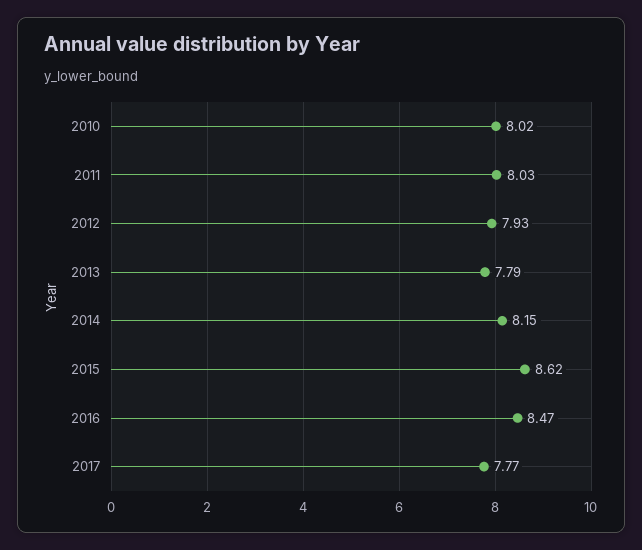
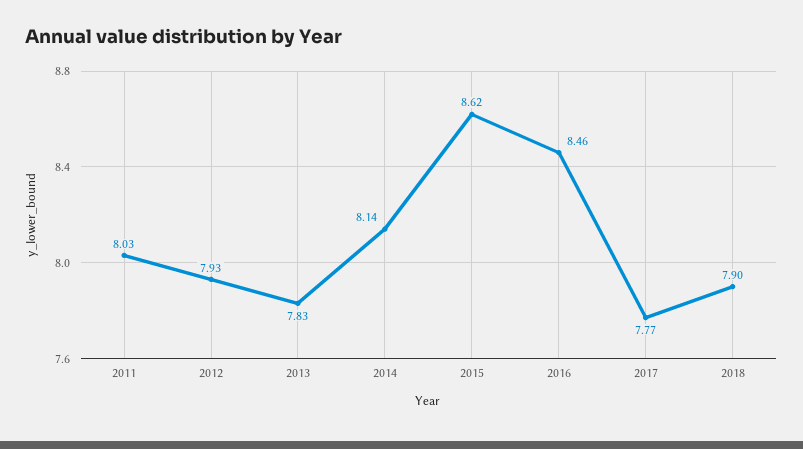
2010: 8.02 -> none
2013: 7.79 -> 7.83
2014: 8.15 -> 8.14
2016: 8.47 -> 8.46
2018: none -> 7.9

